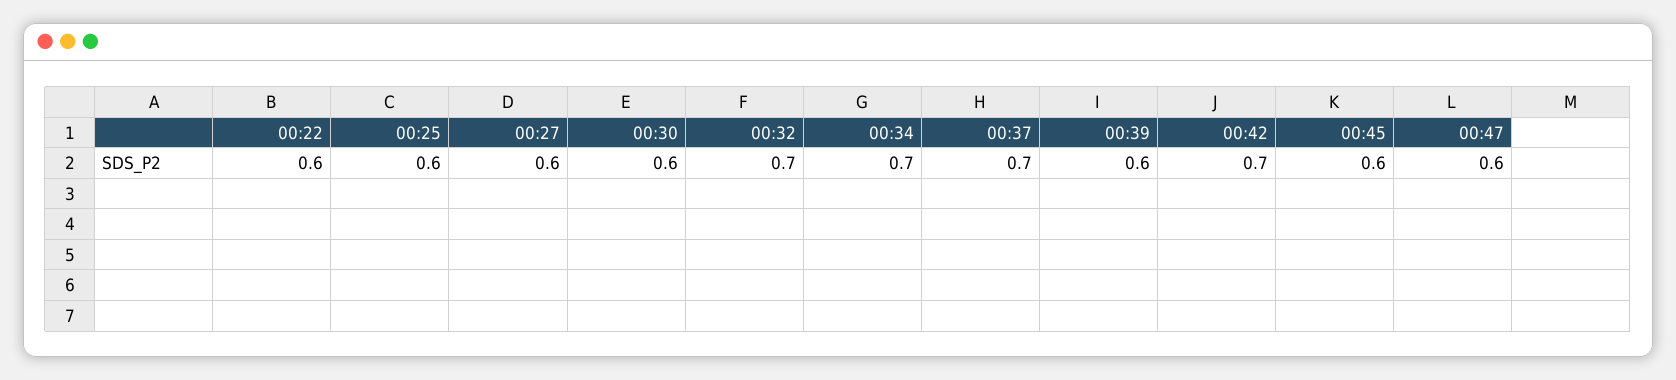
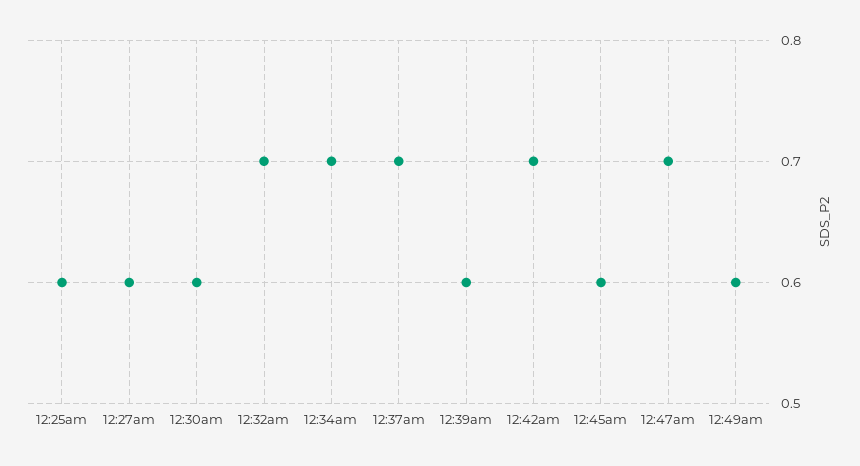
00:22: 0.6 -> none
00:47: 0.6 -> 0.7
12:49am: none -> 0.6

